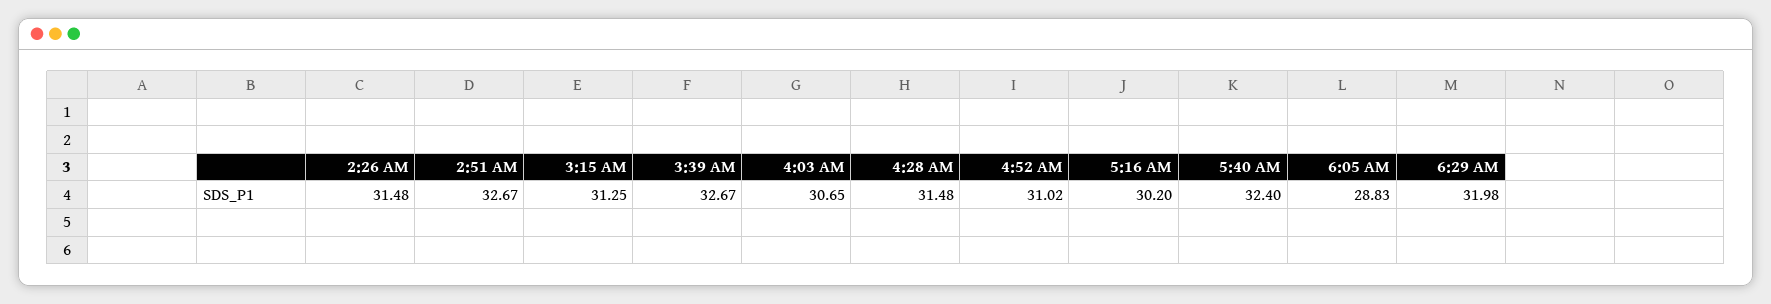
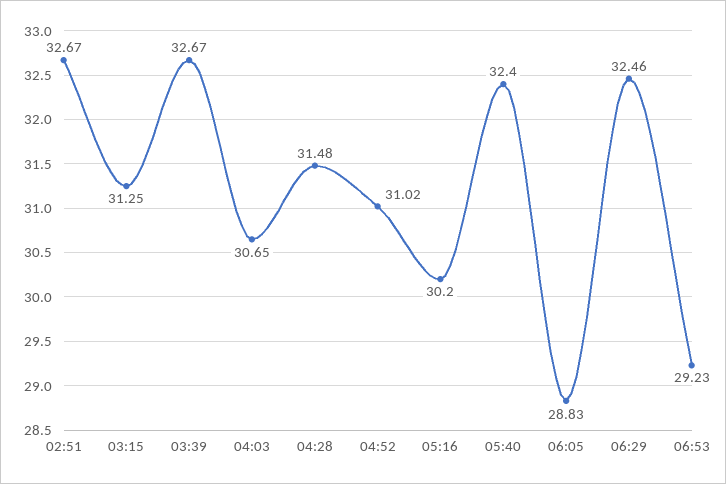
2:26 AM: 31.48 -> none
6:29 AM: 31.98 -> 32.46
06:53: none -> 29.23

